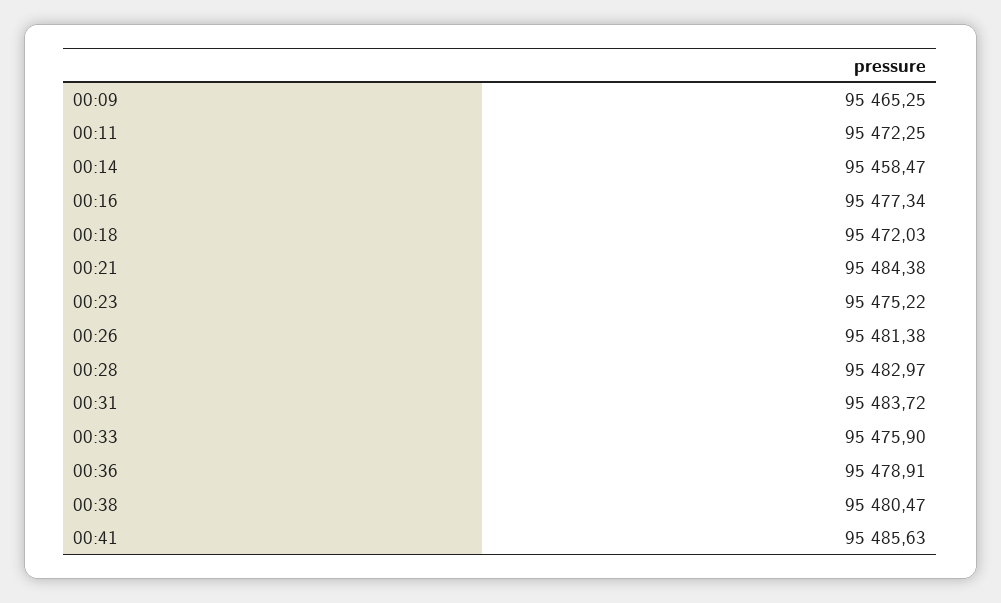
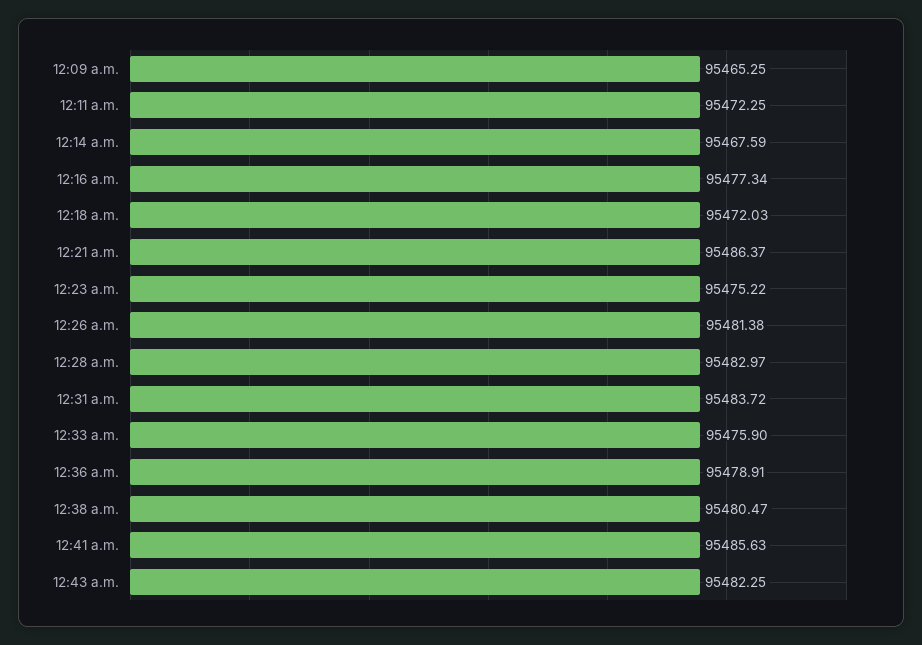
00:14: 95458.47 -> 95467.59
00:21: 95484.38 -> 95486.37
12:43 a.m.: none -> 95482.25

